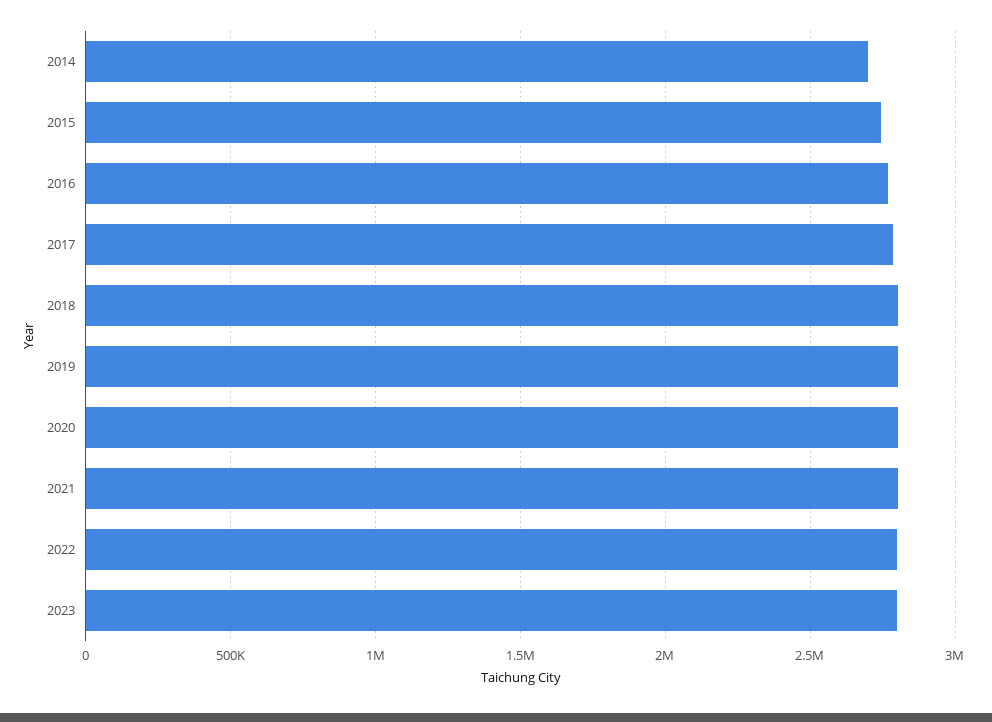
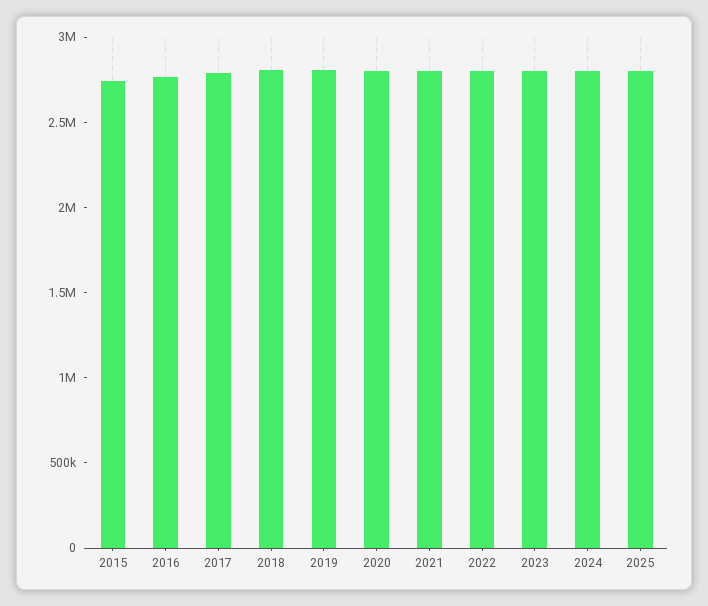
2014: 2700000 -> none
2024: none -> 2800000
2025: none -> 2800000

